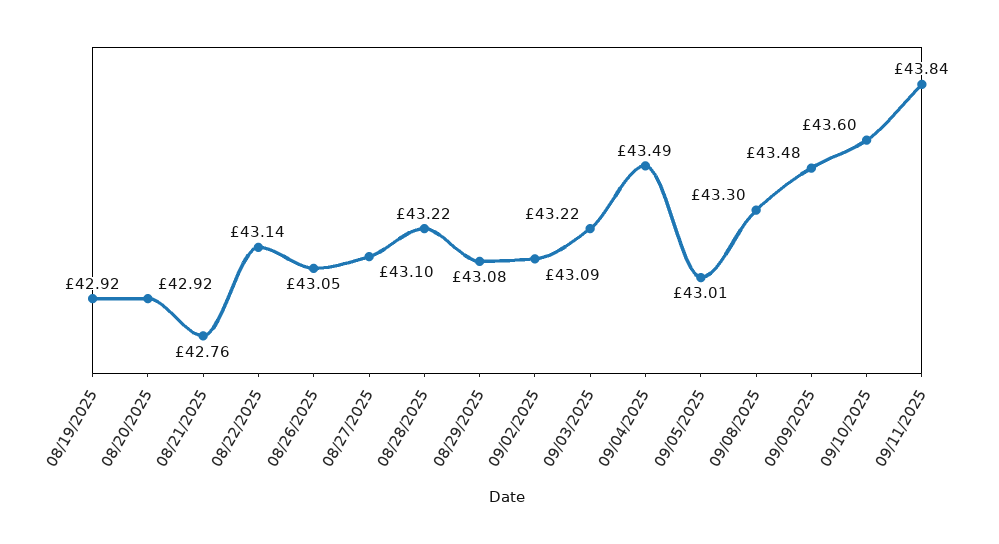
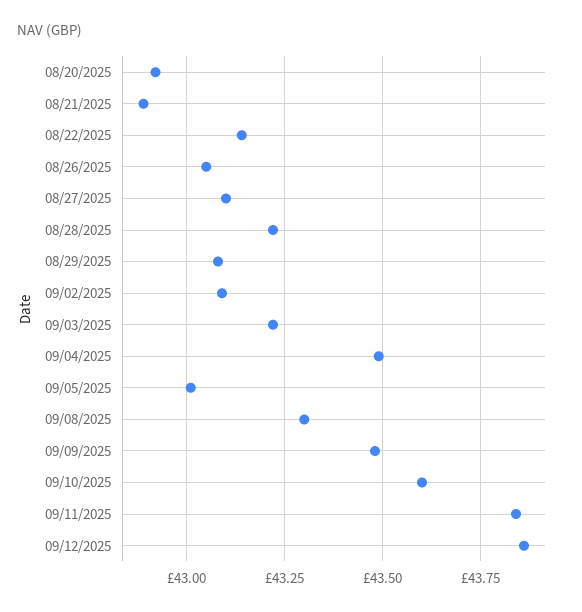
08/19/2025: 42.92 -> none
08/21/2025: 42.76 -> 42.9
09/12/2025: none -> 43.85

